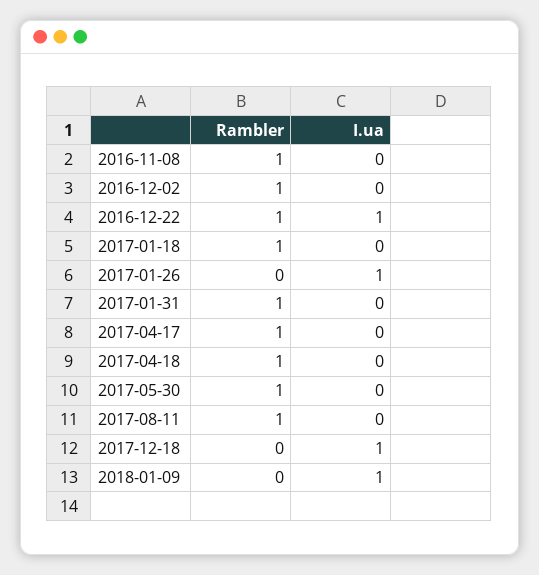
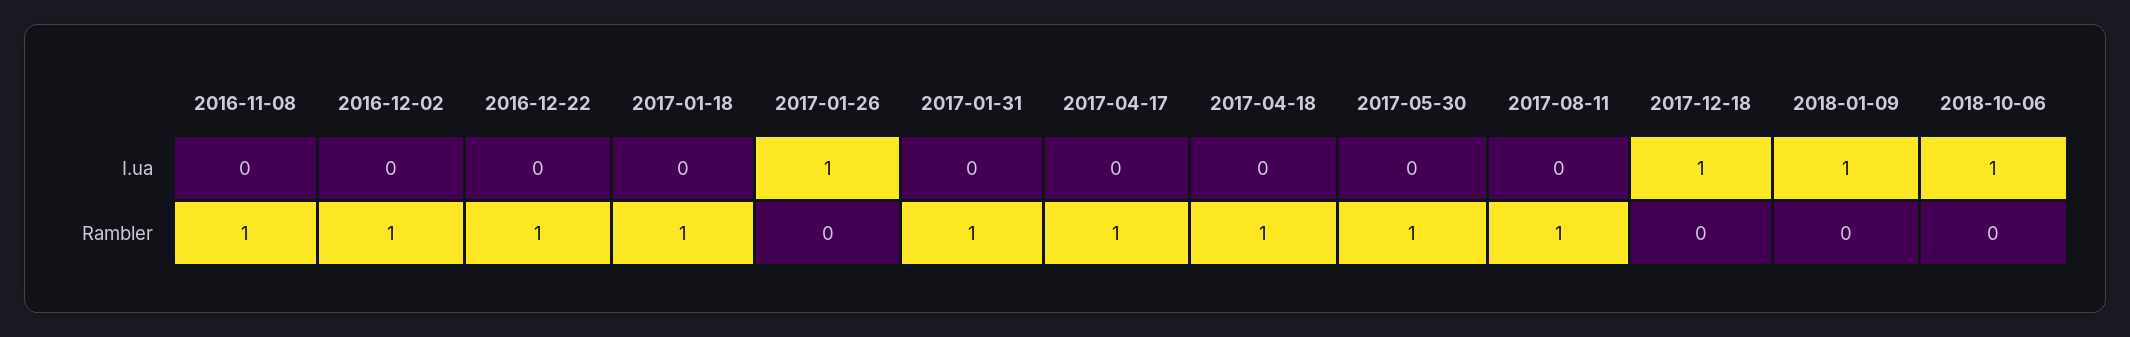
I.ua, 2016-12-22: 1 -> 0
I.ua, 2018-10-06: none -> 1
Rambler, 2018-10-06: none -> 0

